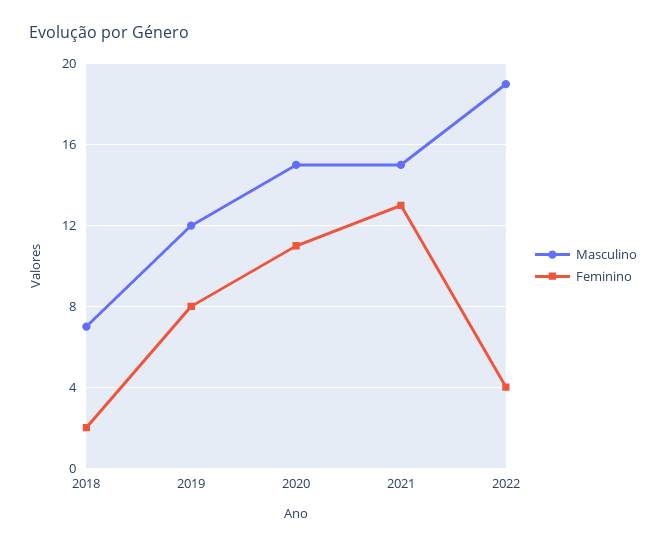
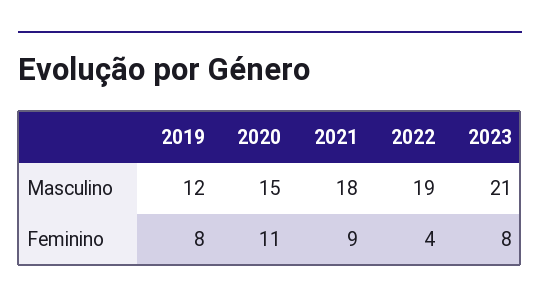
Masculino, 2018: 7 -> none
Feminino, 2018: 2 -> none
Masculino, 2021: 15 -> 18
Feminino, 2021: 13 -> 9
Masculino, 2023: none -> 21
Feminino, 2023: none -> 8

